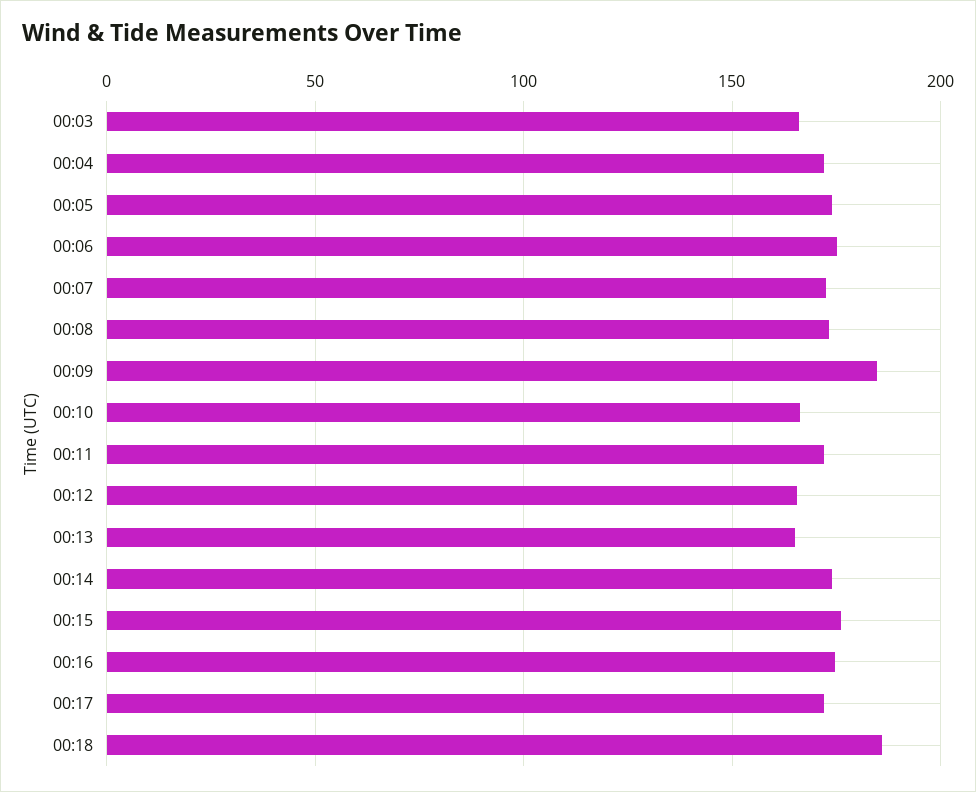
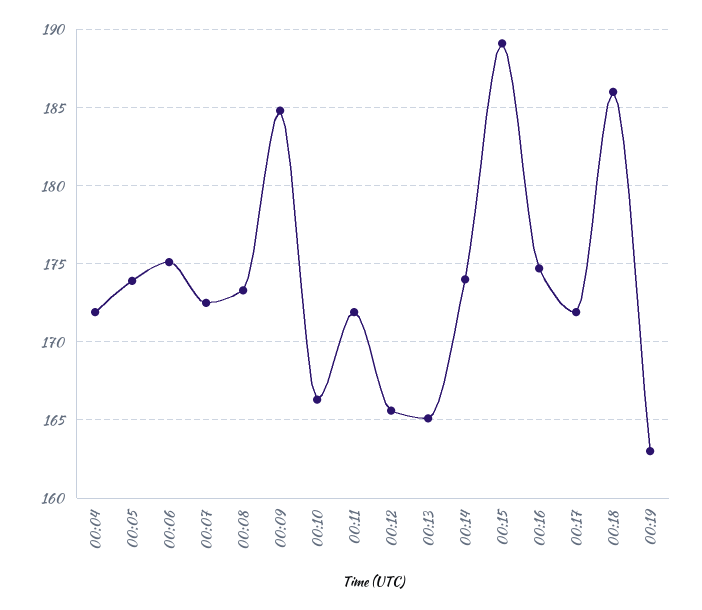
00:03: 165 -> none
00:15: 175 -> 189
00:19: none -> 163

